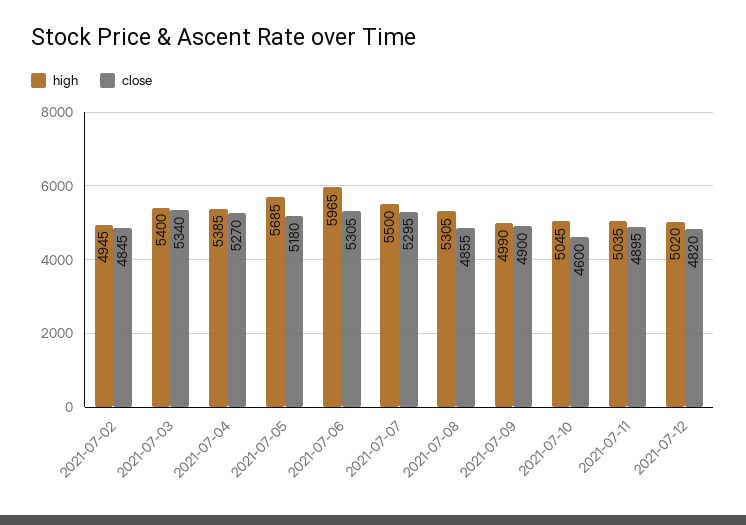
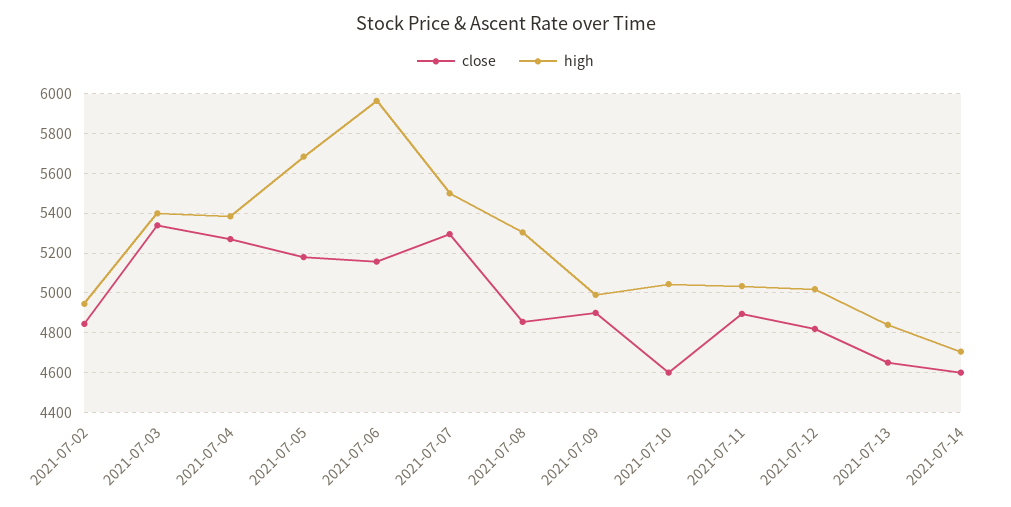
close, 2021-07-06: 5305 -> 5150
close, 2021-07-13: none -> 4650
high, 2021-07-13: none -> 4850
close, 2021-07-14: none -> 4600
high, 2021-07-14: none -> 4700

